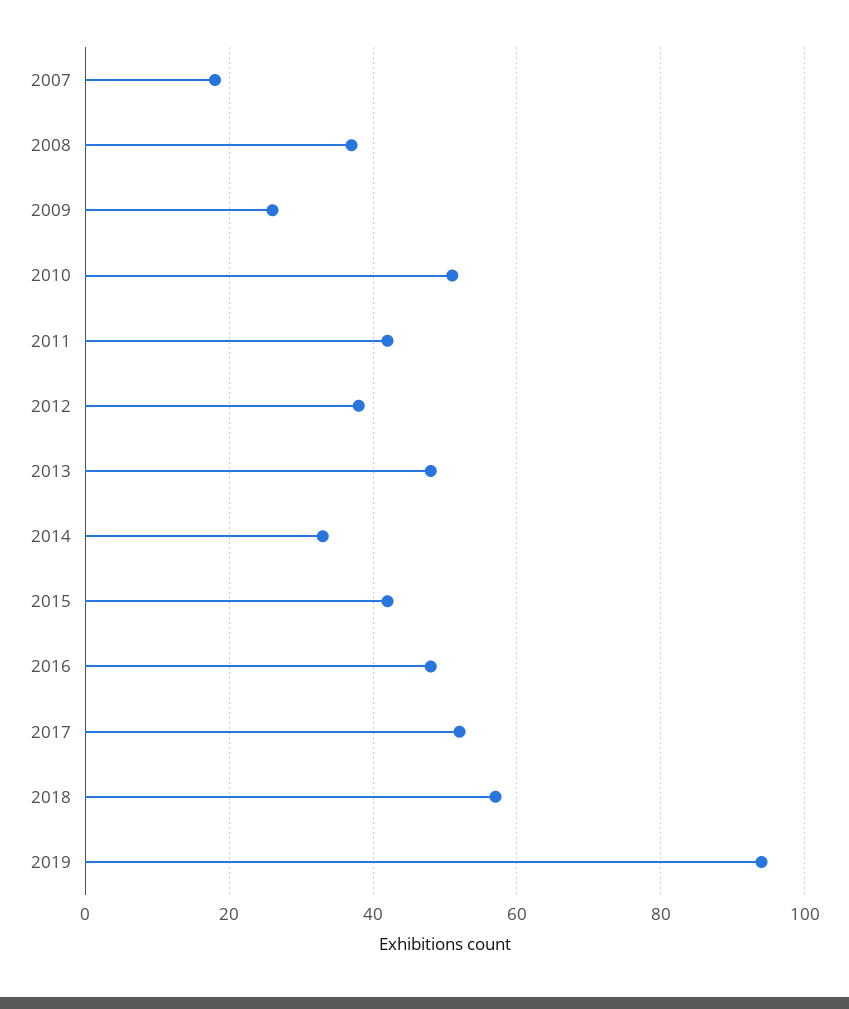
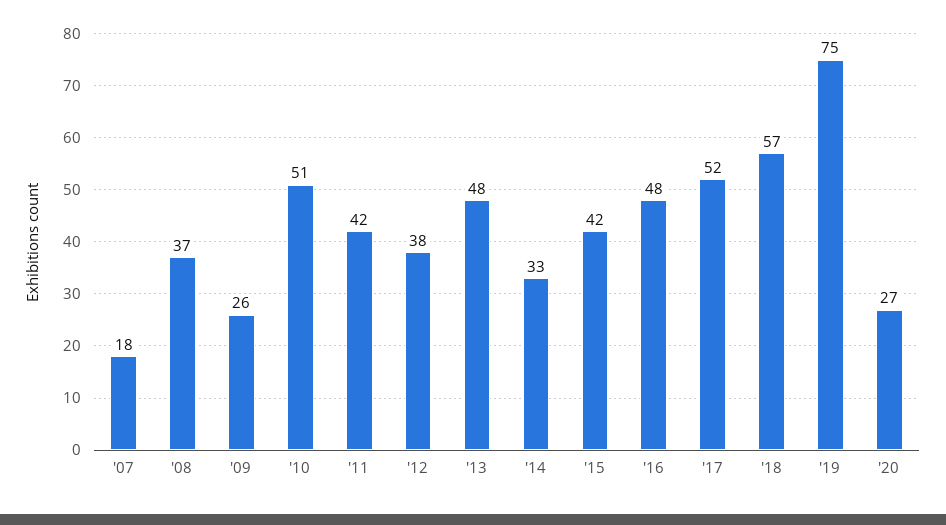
2019: 95 -> 75
'20: none -> 27

